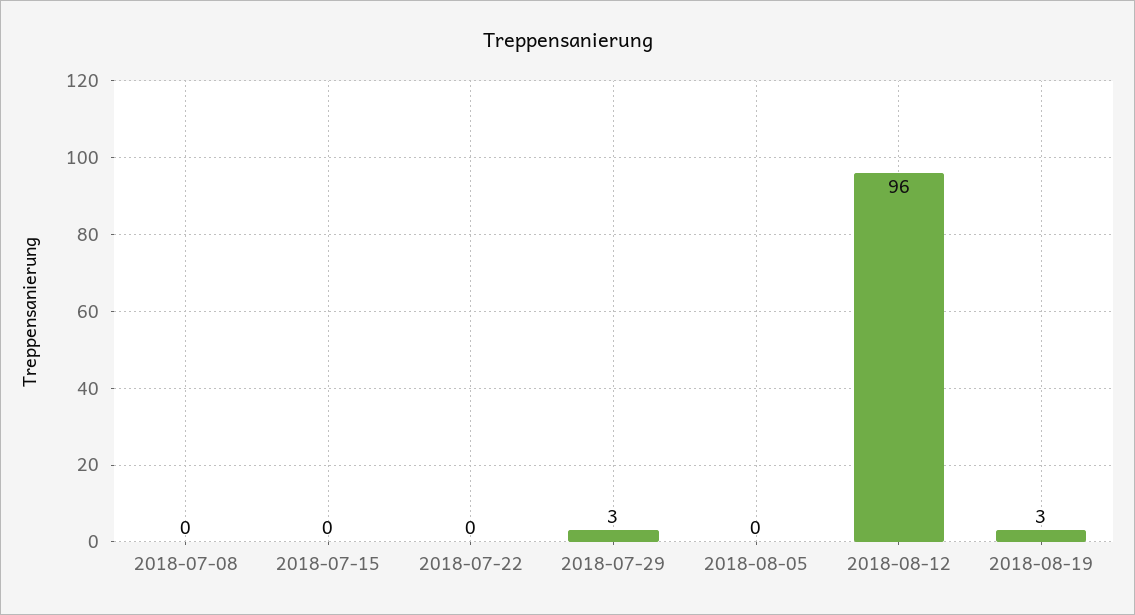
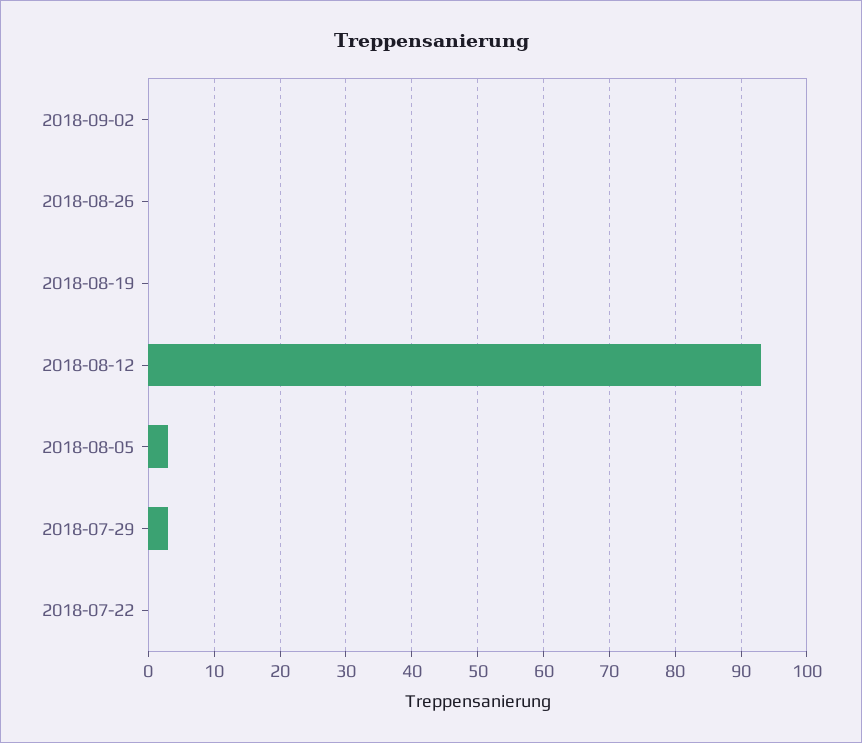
2018-07-08: 0 -> none
2018-07-15: 0 -> none
2018-08-05: 0 -> 3
2018-08-12: 96 -> 93
2018-08-19: 3 -> 0
2018-09-02: none -> 0
2018-08-26: none -> 0

